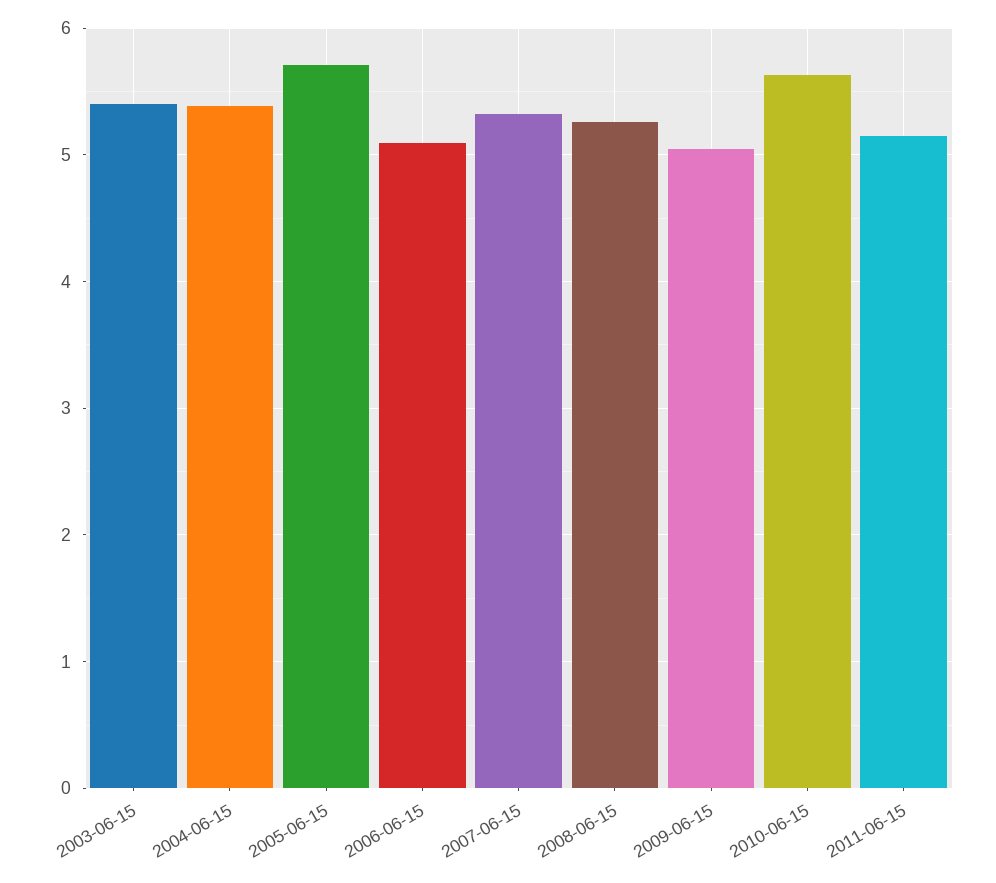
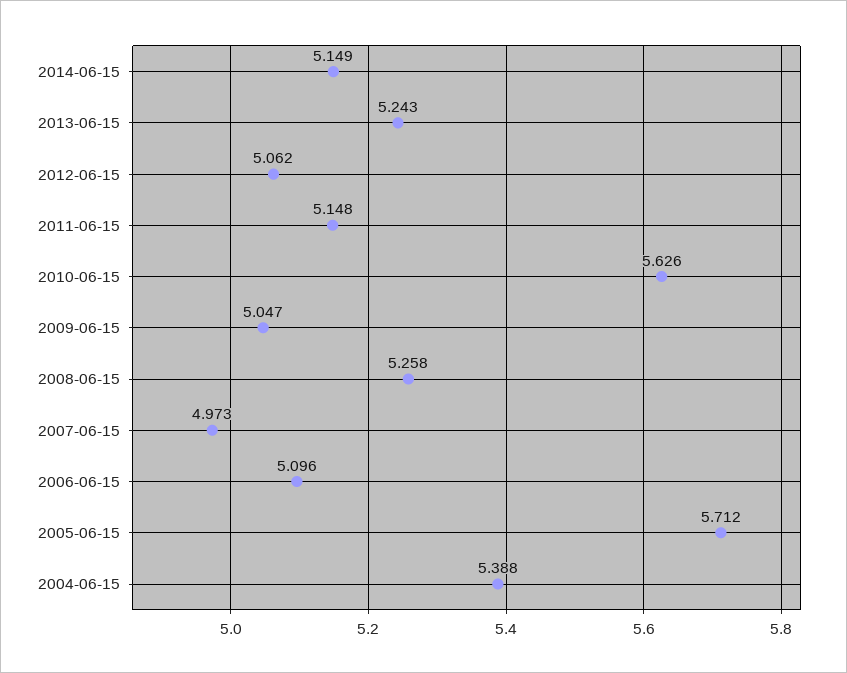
2003-06-15: 5.4 -> none
2007-06-15: 5.3 -> 4.973
2014-06-15: none -> 5.149
2013-06-15: none -> 5.243
2012-06-15: none -> 5.062

